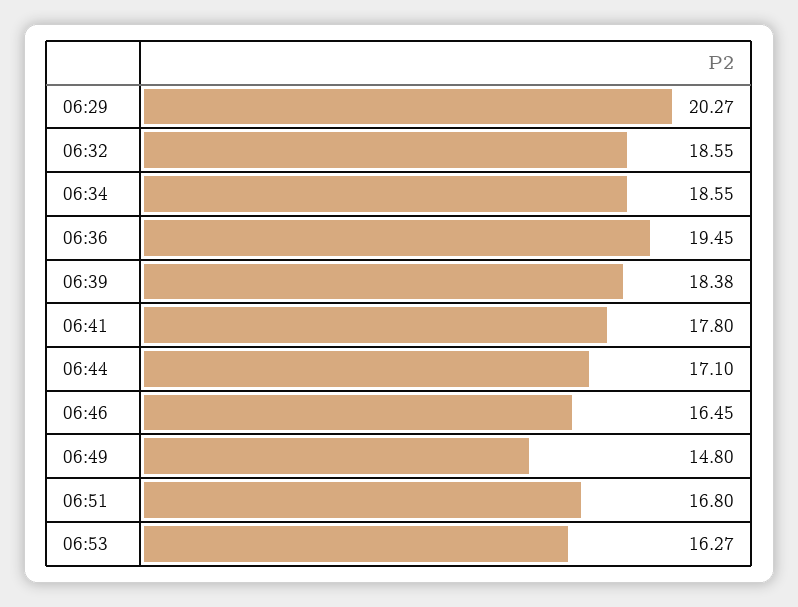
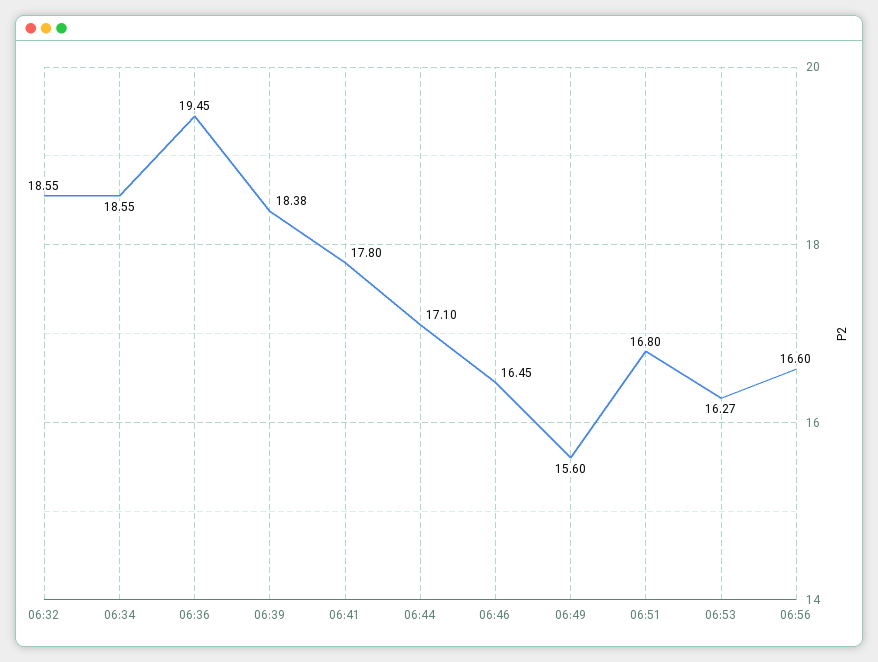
06:29: 20.27 -> none
06:49: 14.8 -> 15.6
06:56: none -> 16.6

